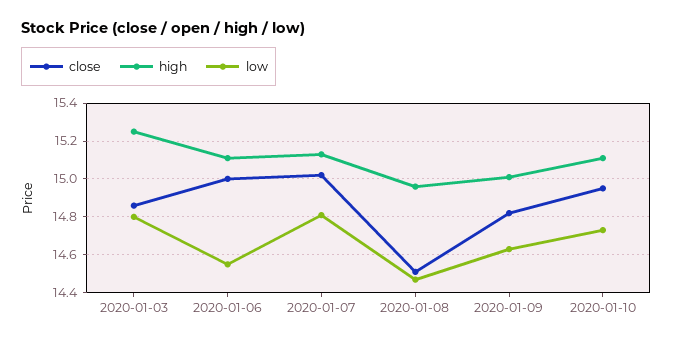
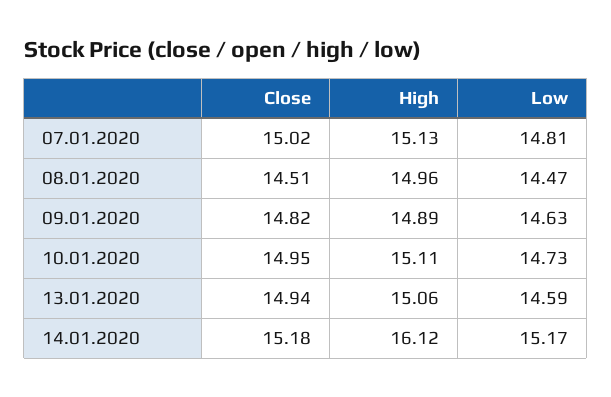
close, 2020-01-03: 14.85 -> none
high, 2020-01-03: 15.25 -> none
low, 2020-01-03: 14.8 -> none
close, 2020-01-06: 15 -> none
high, 2020-01-06: 15.1 -> none
low, 2020-01-06: 14.55 -> none
high, 2020-01-09: 15 -> 14.89
close, 13.01.2020: none -> 14.94
high, 13.01.2020: none -> 15.06
low, 13.01.2020: none -> 14.59
close, 14.01.2020: none -> 15.18
high, 14.01.2020: none -> 16.12
low, 14.01.2020: none -> 15.17

